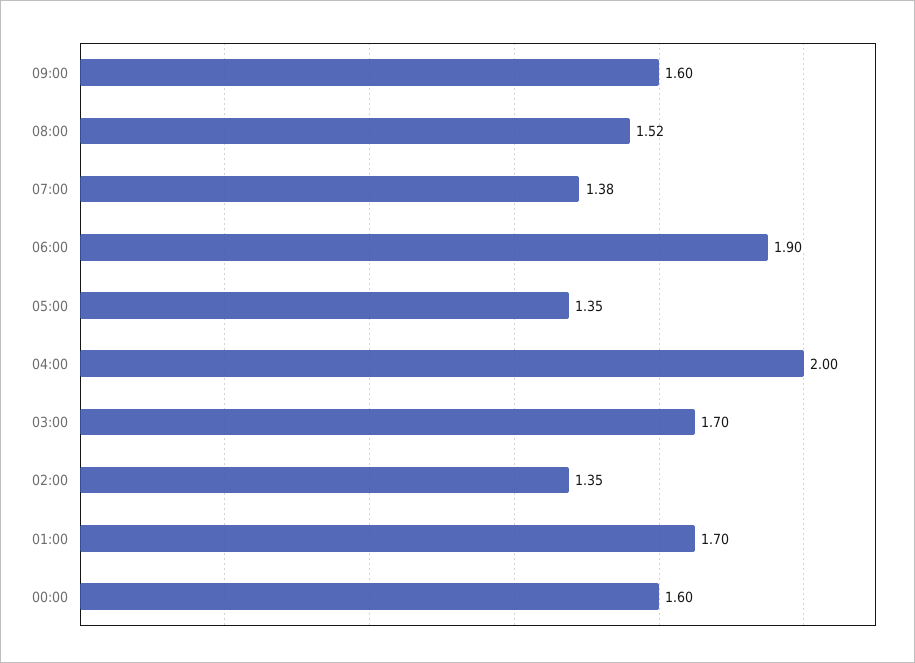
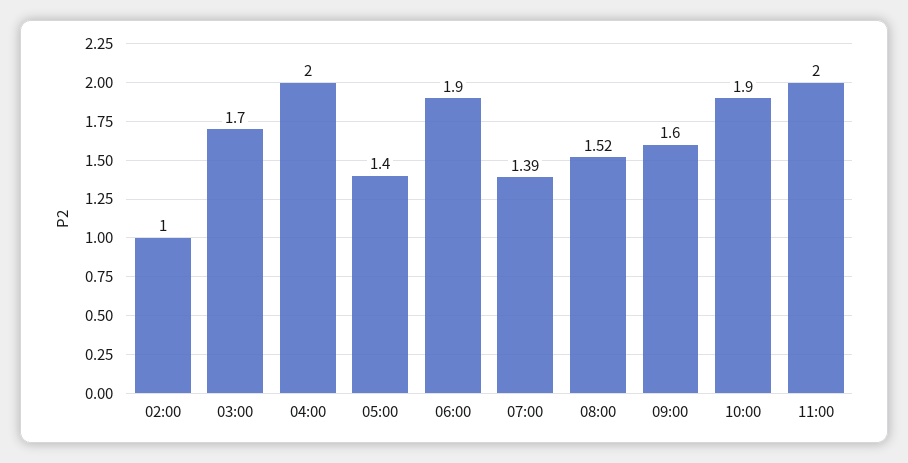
07:00: 1.38 -> 1.39
05:00: 1.35 -> 1.4
02:00: 1.35 -> 1
01:00: 1.7 -> none
00:00: 1.6 -> none
10:00: none -> 1.9
11:00: none -> 2

